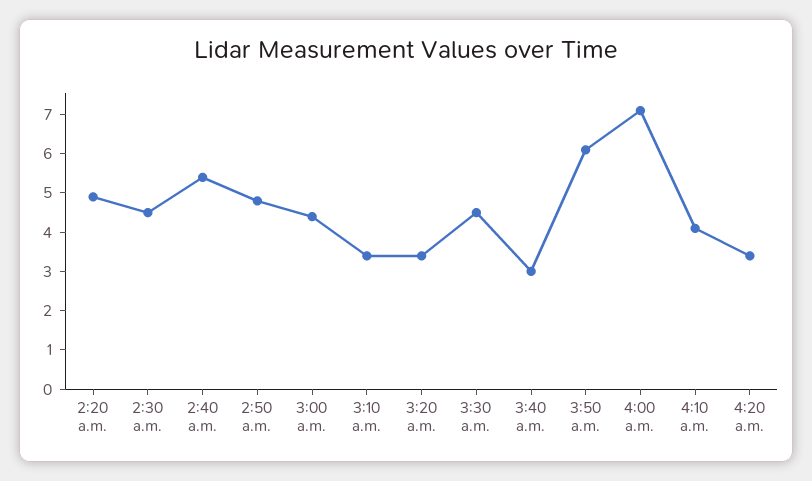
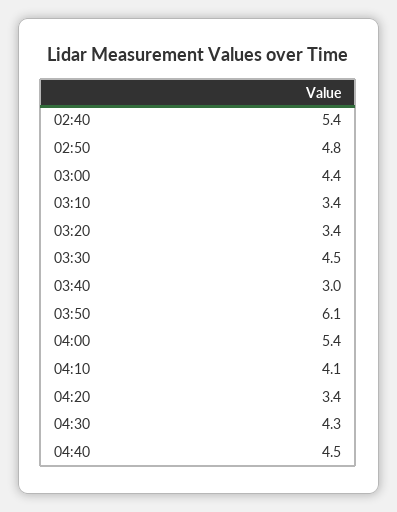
2:20 a.m.: 5 -> none
2:30 a.m.: 4.5 -> none
4:00 a.m.: 7 -> 5.4
04:30: none -> 4.3
04:40: none -> 4.5

